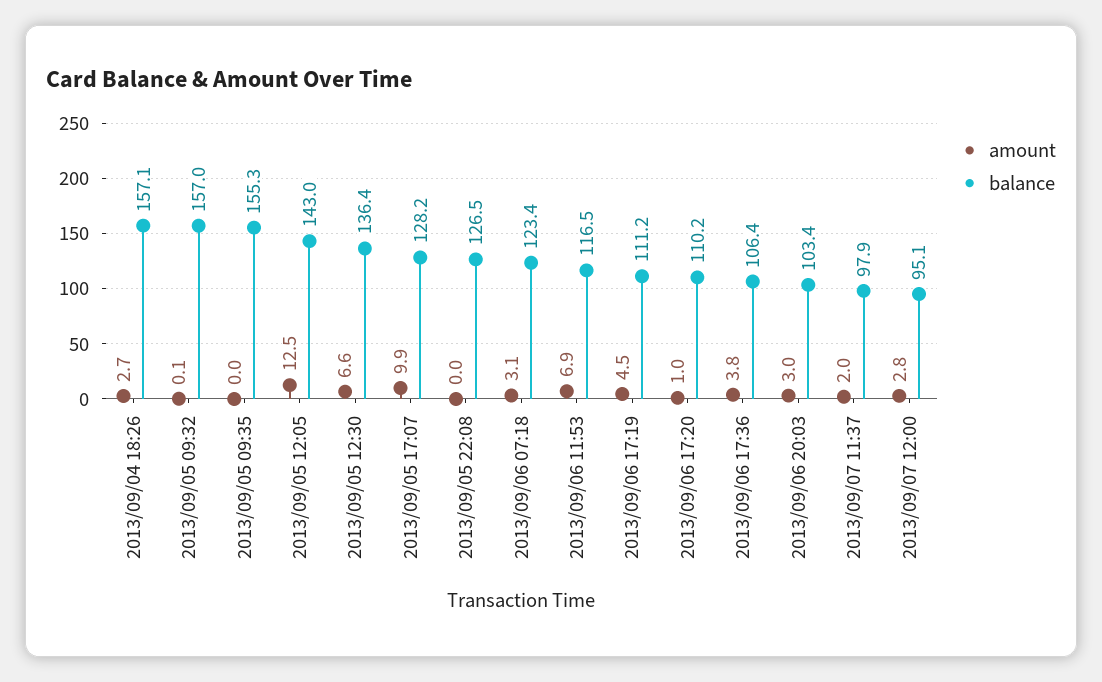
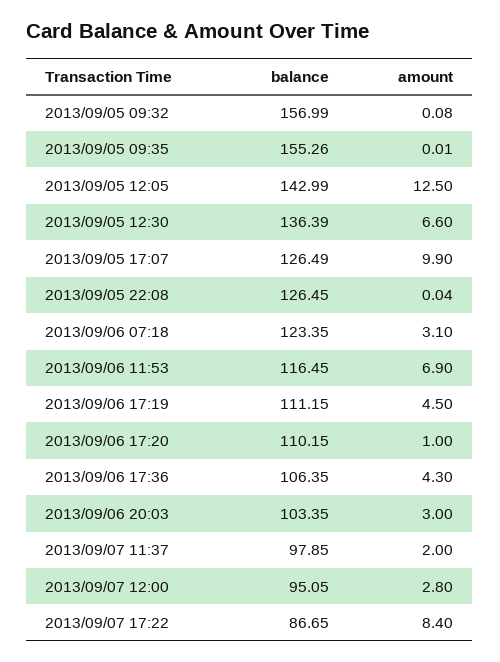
amount, 2013/09/04 18:26: 2.7 -> none
balance, 2013/09/04 18:26: 157.1 -> none
balance, 2013/09/05 17:07: 128.2 -> 126.49
amount, 2013/09/06 17:36: 3.8 -> 4.3
balance, 2013/09/07 17:22: none -> 86.65
amount, 2013/09/07 17:22: none -> 8.4

